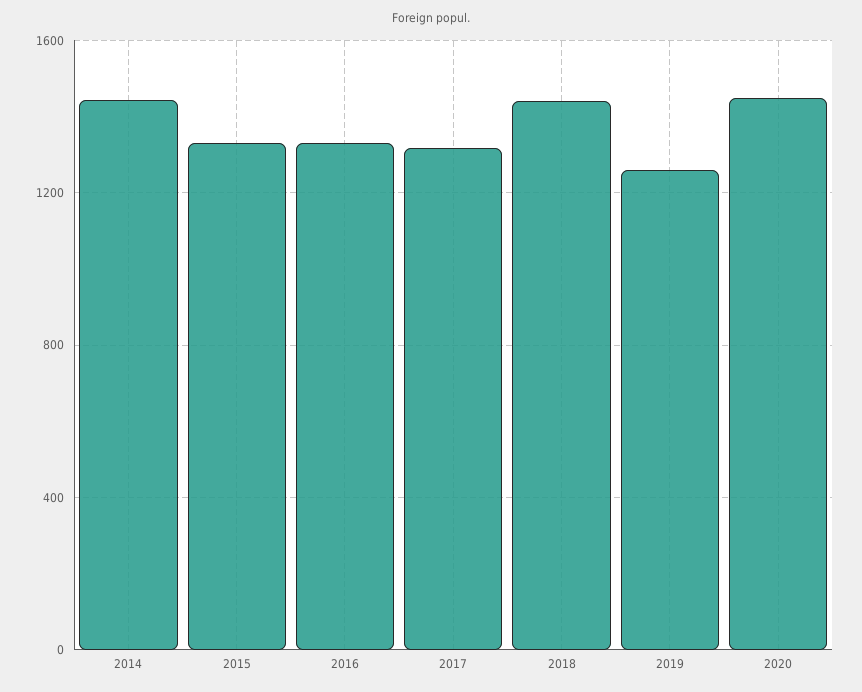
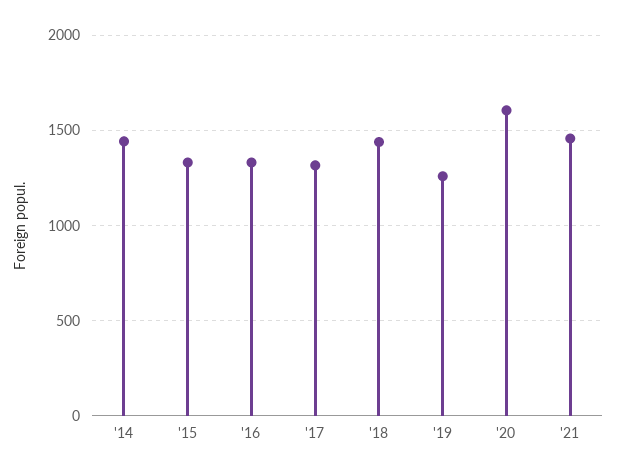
2020: 1450 -> 1600
'21: none -> 1450

